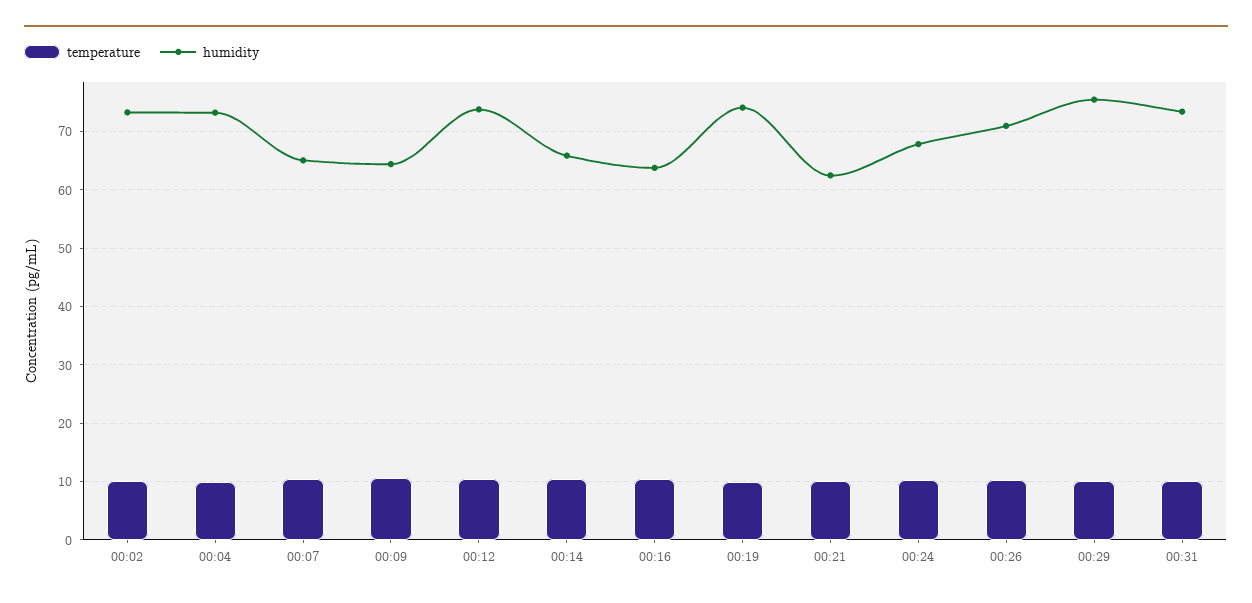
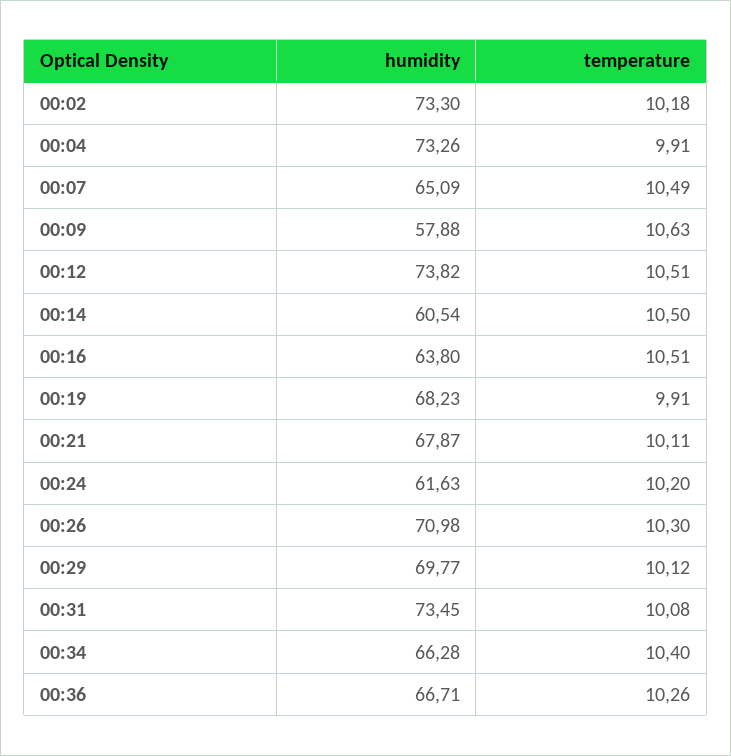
humidity, 00:09: 64 -> 57.88
humidity, 00:14: 66 -> 60.54
humidity, 00:19: 74 -> 68.23
humidity, 00:21: 62 -> 67.87
humidity, 00:24: 68 -> 61.63
humidity, 00:29: 76 -> 69.77
humidity, 00:34: none -> 66.28
temperature, 00:34: none -> 10.4
humidity, 00:36: none -> 66.71
temperature, 00:36: none -> 10.26

